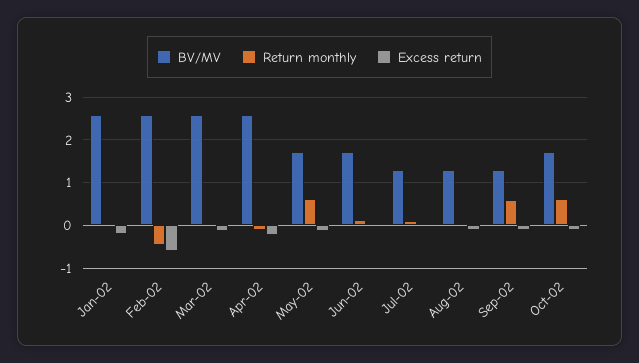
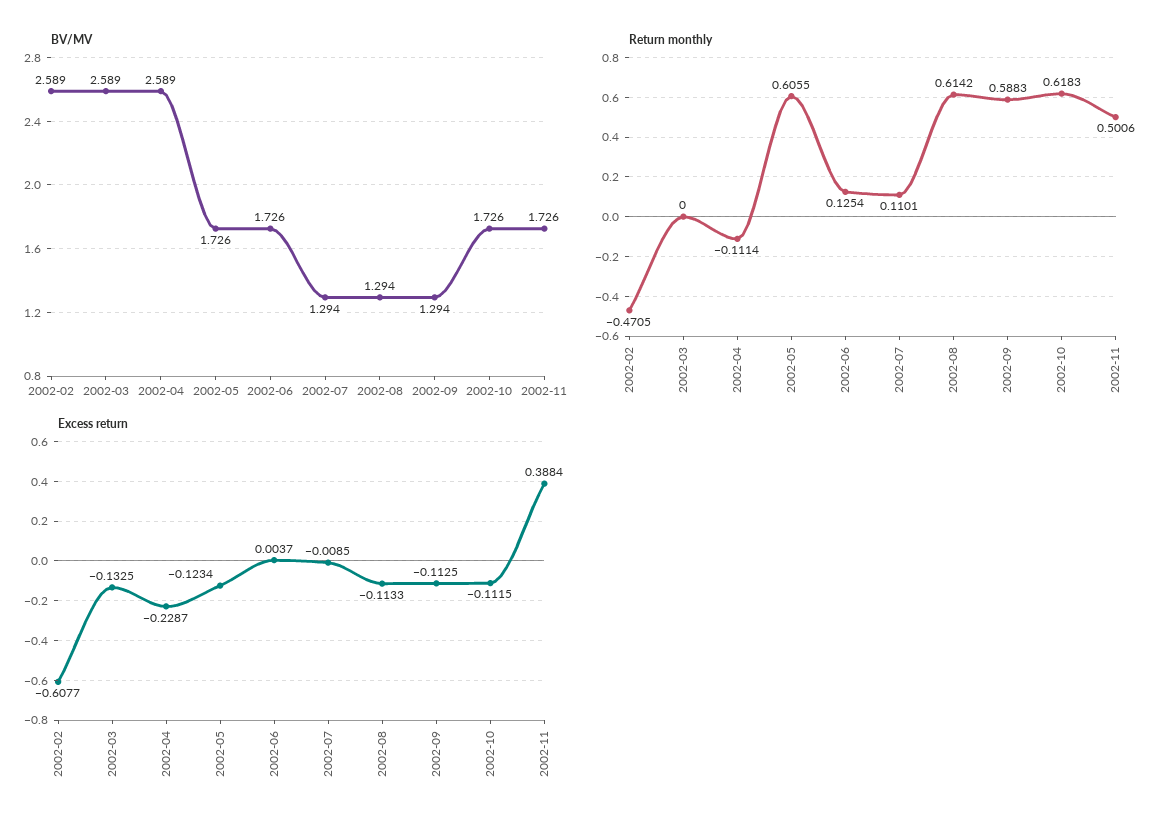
BV/MV, Jan-02: 2.6 -> none
Return monthly, Jan-02: 0 -> none
Excess return, Jan-02: -0.2 -> none
Return monthly, Aug-02: 0 -> 0.6142
BV/MV, 2002-11: none -> 1.726
Return monthly, 2002-11: none -> 0.5006
Excess return, 2002-11: none -> 0.3884

